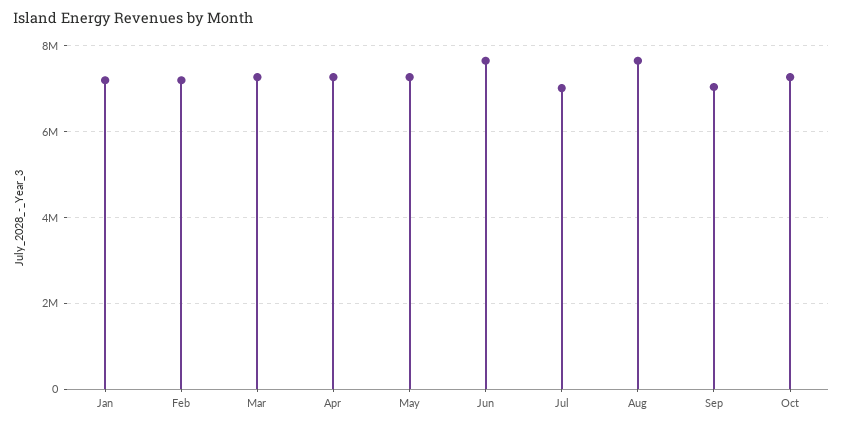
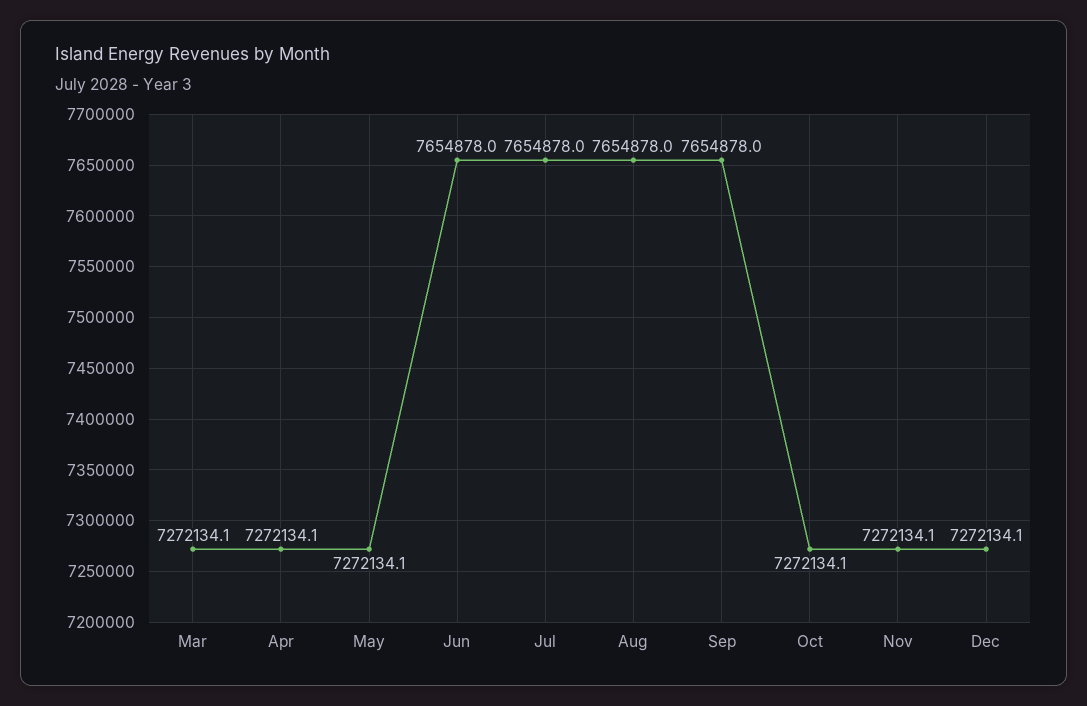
Jan: 7200000 -> none
Feb: 7200000 -> none
Jul: 7000000 -> 7654878
Sep: 7000000 -> 7654878
Nov: none -> 7272134.1
Dec: none -> 7272134.1

